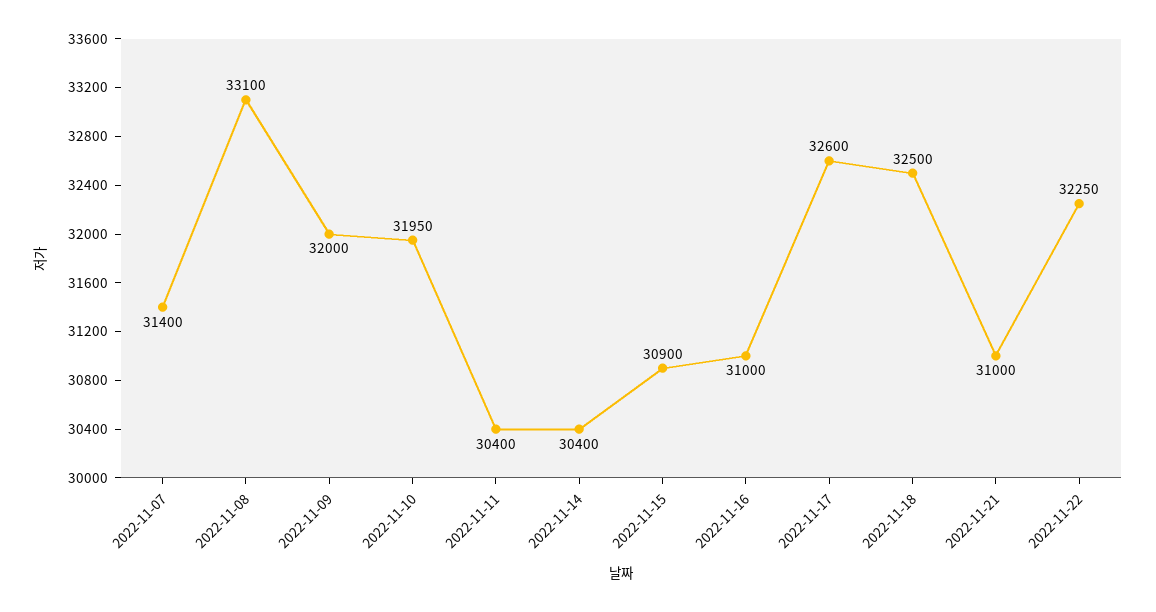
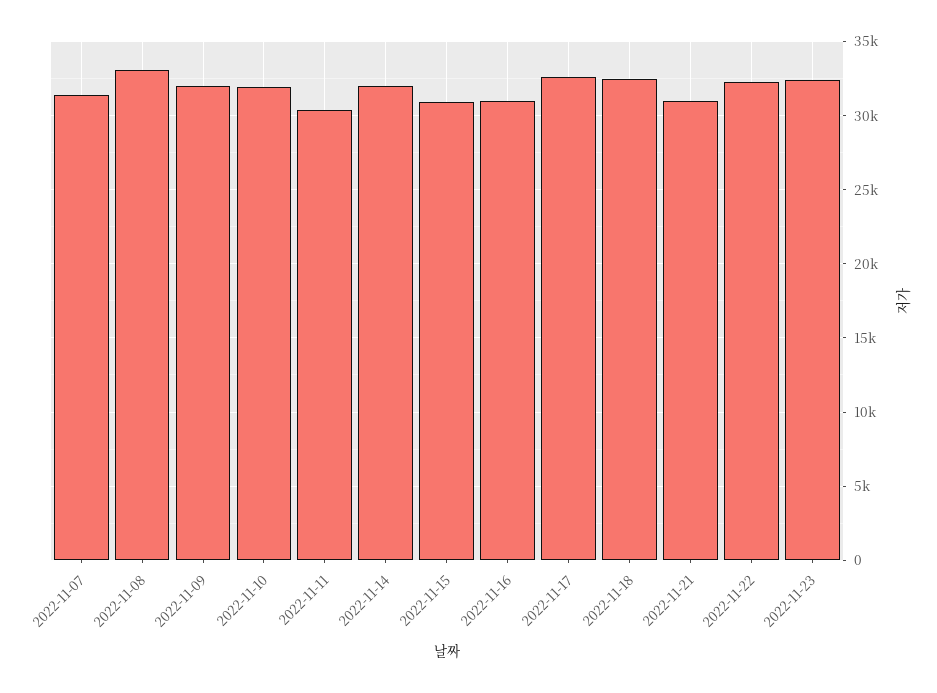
2022-11-14: 30400 -> 32000
2022-11-23: none -> 32500

